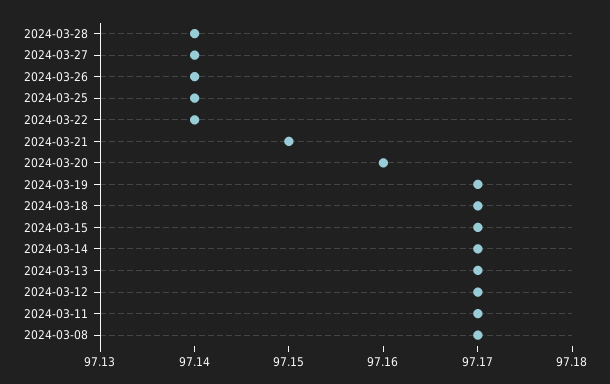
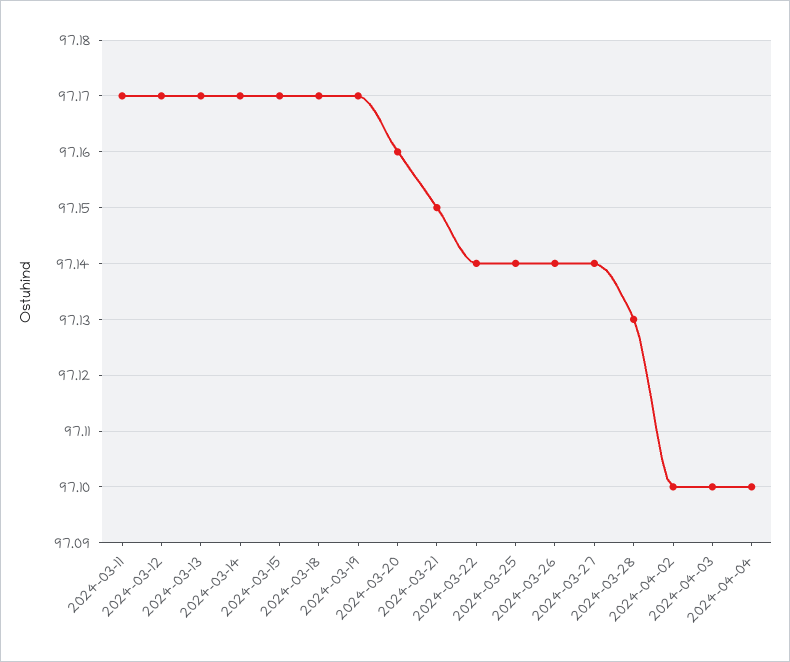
2024-03-28: 97.14 -> 97.13
2024-03-08: 97.17 -> none
2024-04-02: none -> 97.1
2024-04-03: none -> 97.1
2024-04-04: none -> 97.1

